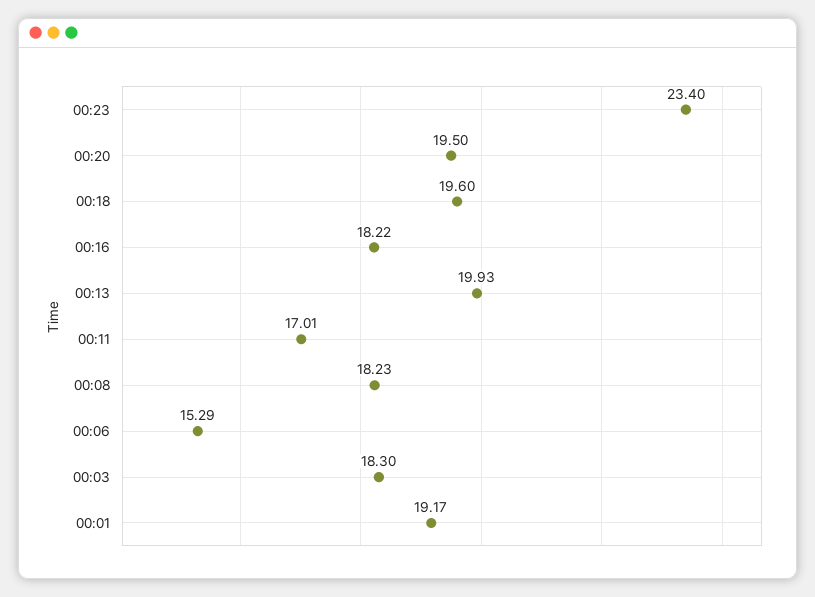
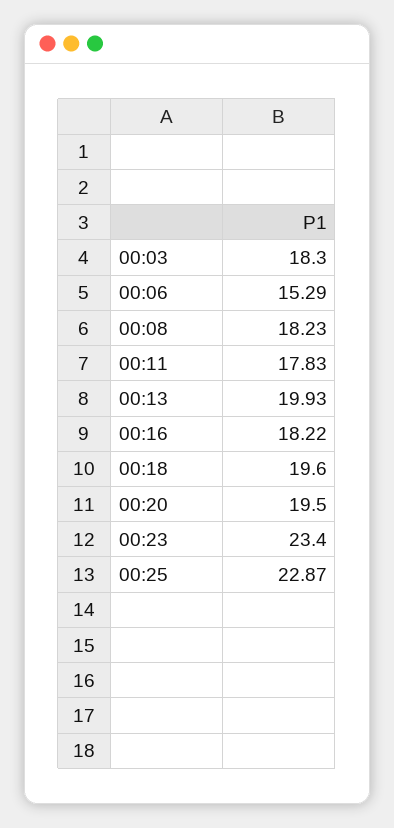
00:11: 17.01 -> 17.83
00:01: 19.17 -> none
00:25: none -> 22.87

